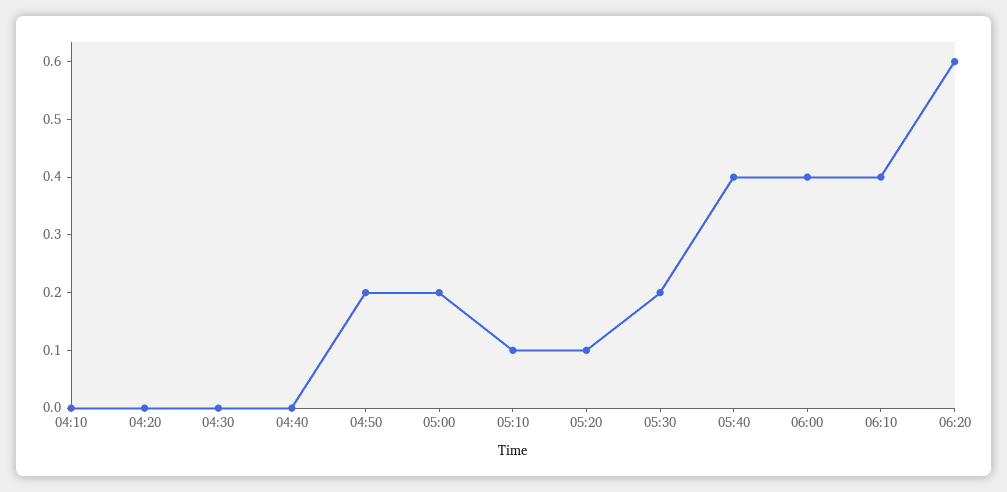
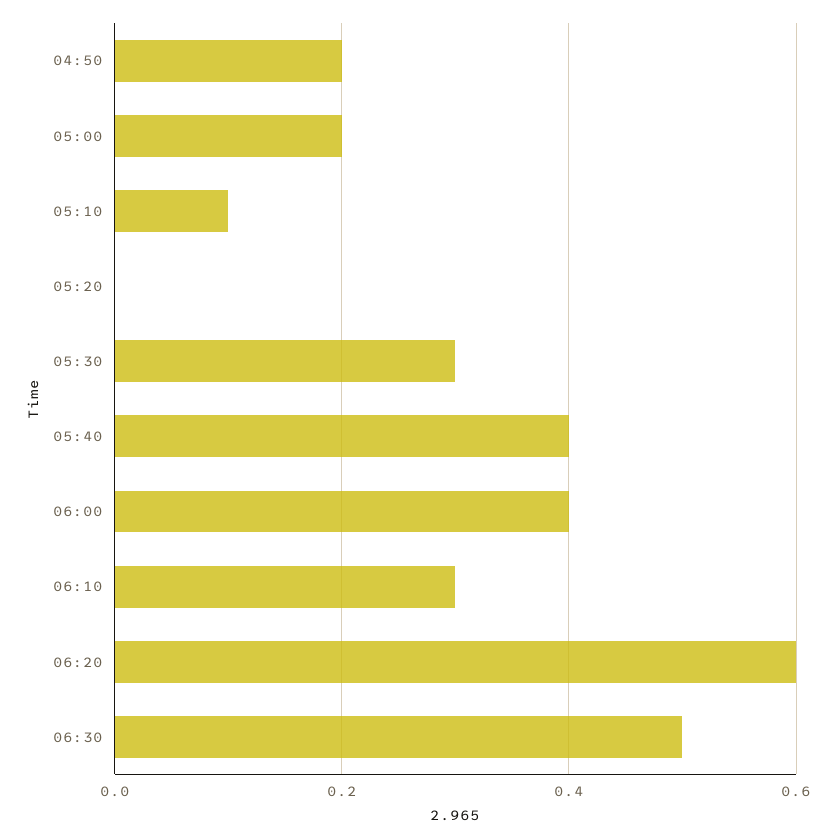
04:10: 0 -> none
04:20: 0 -> none
04:30: 0 -> none
04:40: 0 -> none
05:20: 0.1 -> 0
05:30: 0.2 -> 0.3
06:10: 0.4 -> 0.3
06:30: none -> 0.5

